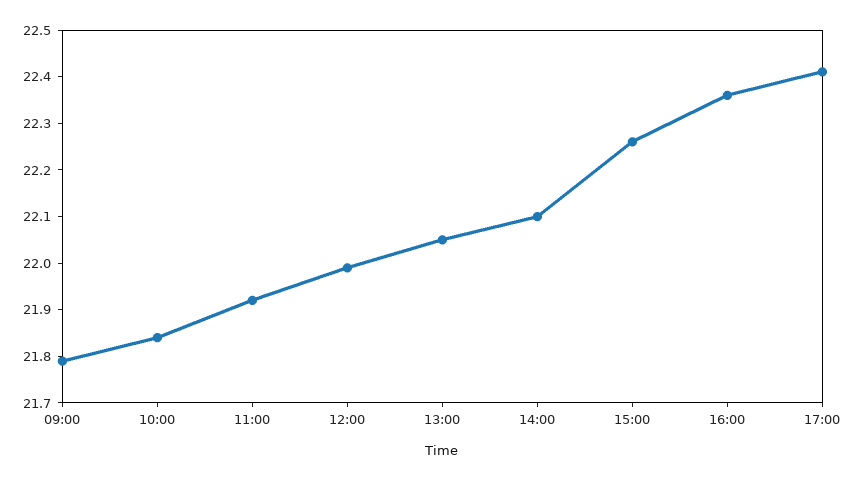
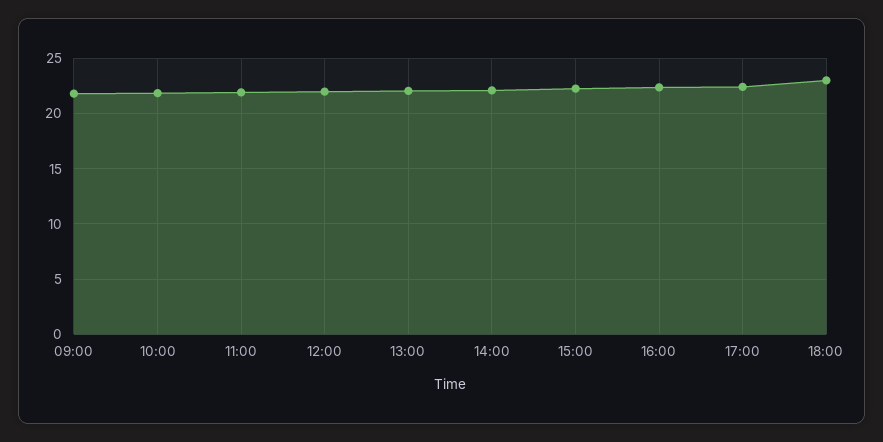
18:00: none -> 23

